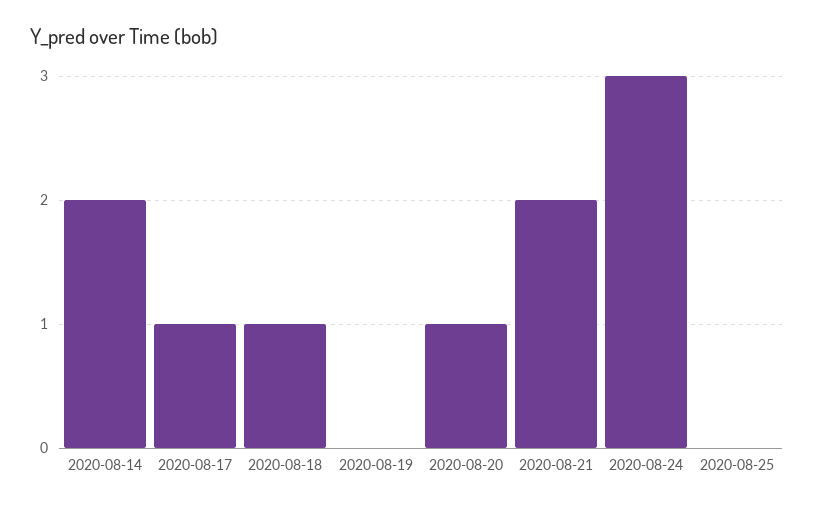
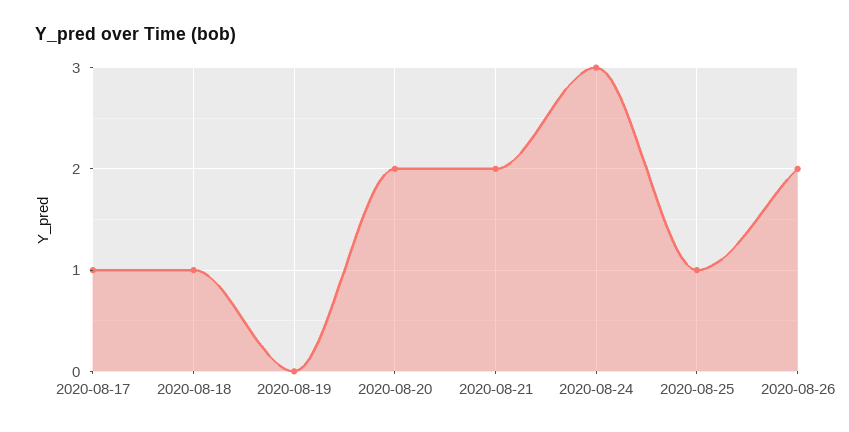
2020-08-14: 2 -> none
2020-08-20: 1 -> 2
2020-08-25: 0 -> 1
2020-08-26: none -> 2

